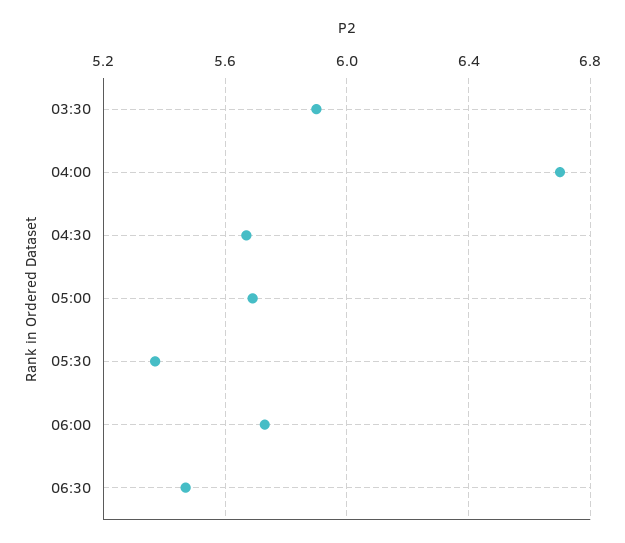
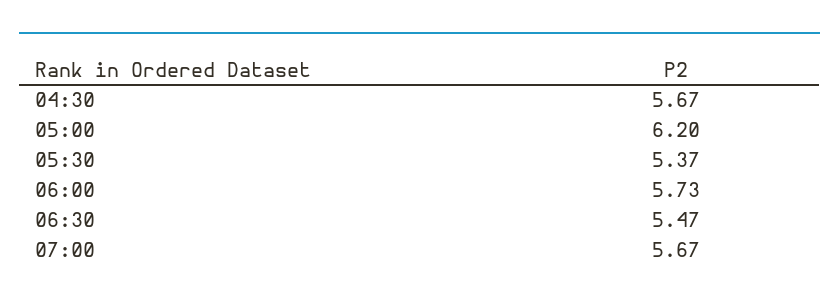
03:30: 5.9 -> none
04:00: 6.7 -> none
05:00: 5.7 -> 6.2
07:00: none -> 5.67

